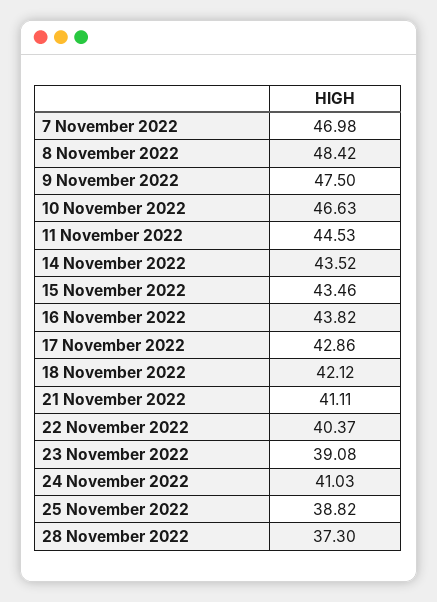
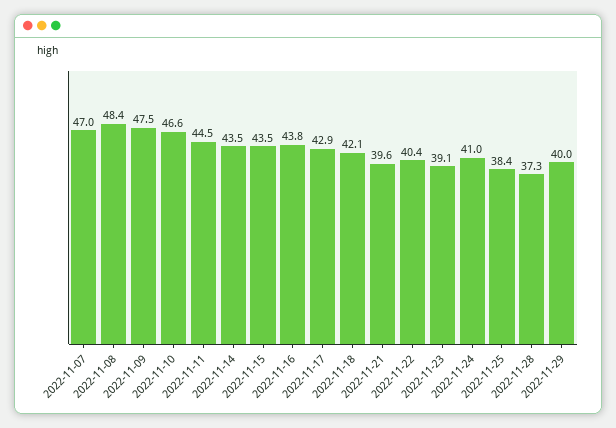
21 November 2022: 41.11 -> 39.6
25 November 2022: 38.82 -> 38.4
2022-11-29: none -> 40

